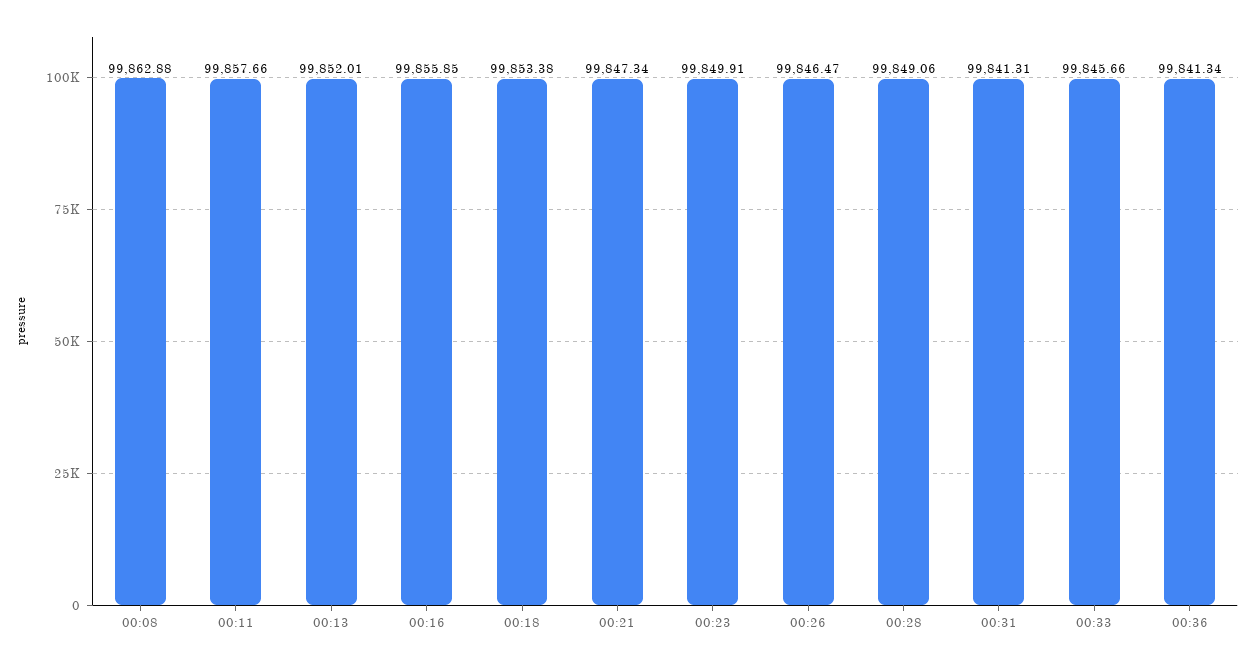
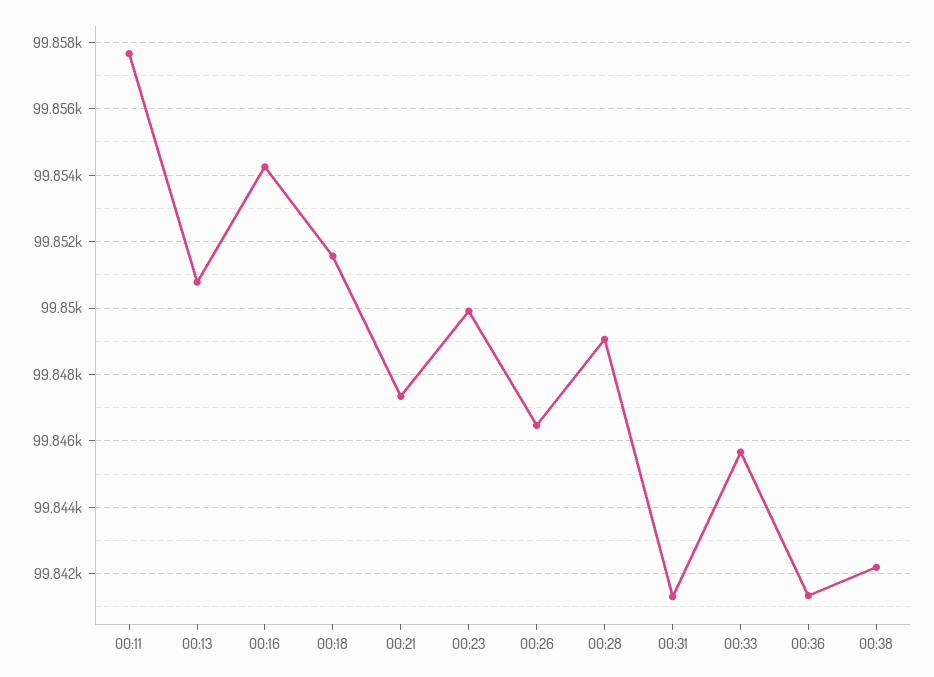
00:08: 99862.88 -> none
00:13: 99852.01 -> 99850.8
00:16: 99855.85 -> 99854.2
00:18: 99853.38 -> 99851.6
00:38: none -> 99842.2

